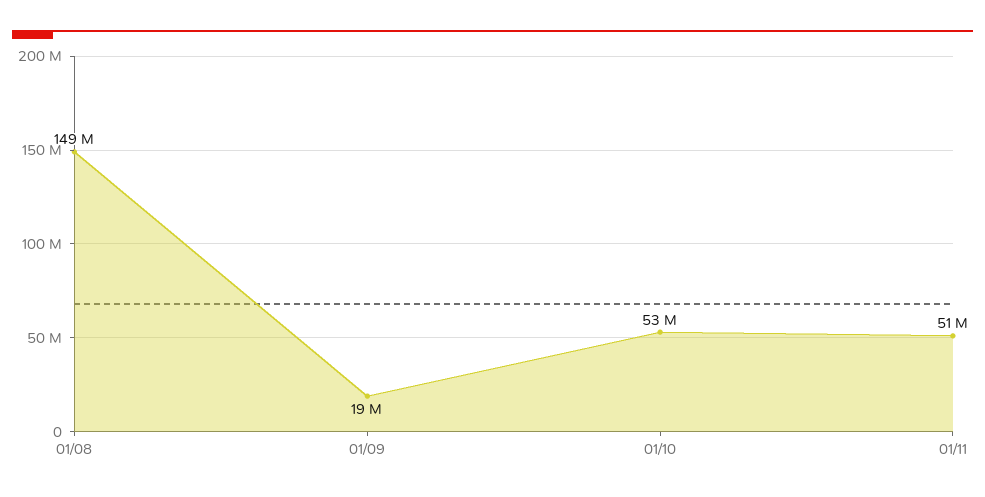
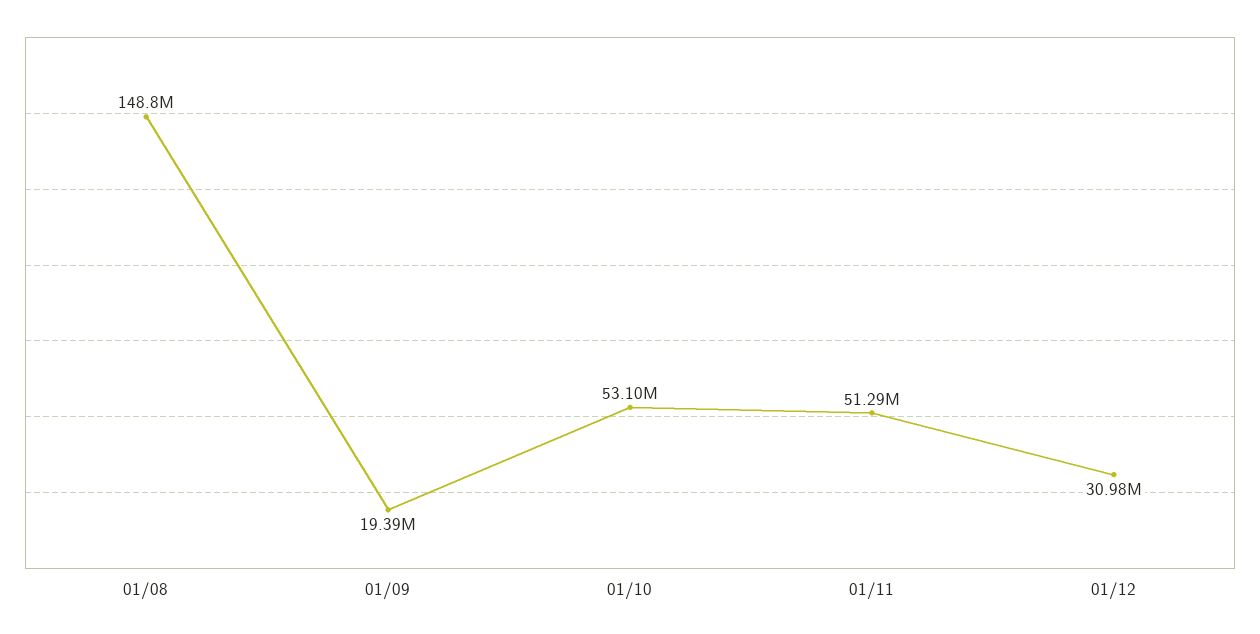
01/12: none -> 30980000

